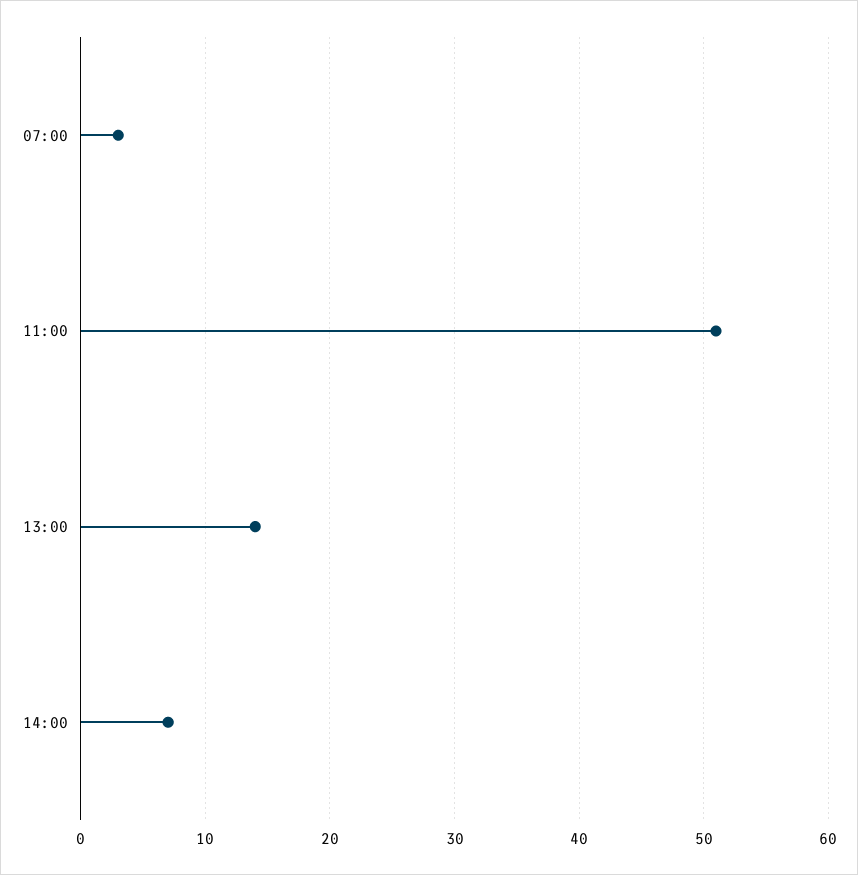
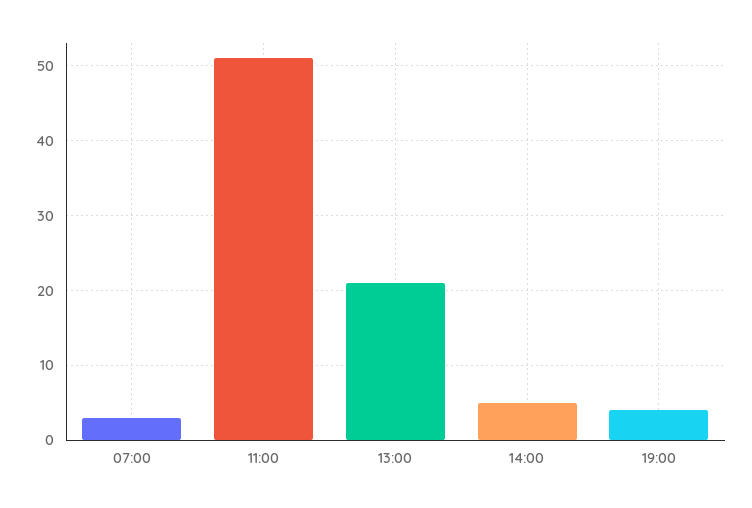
13:00: 14 -> 21
14:00: 7 -> 5
19:00: none -> 4

